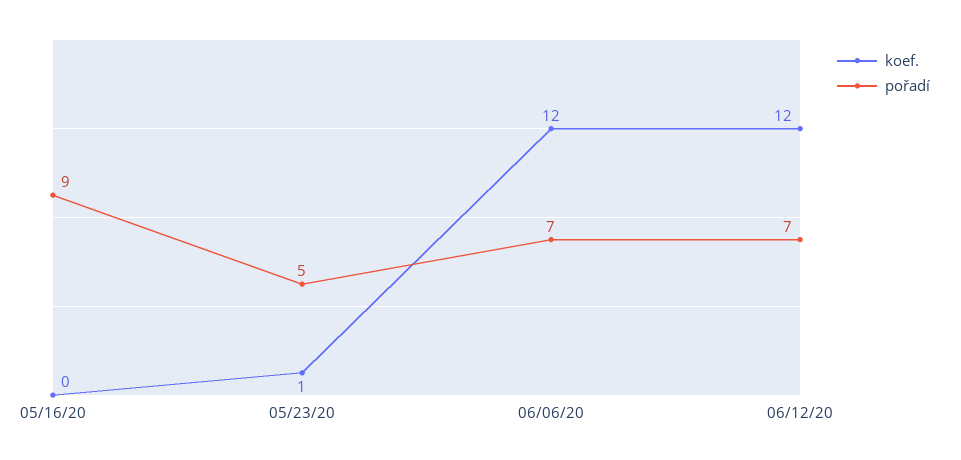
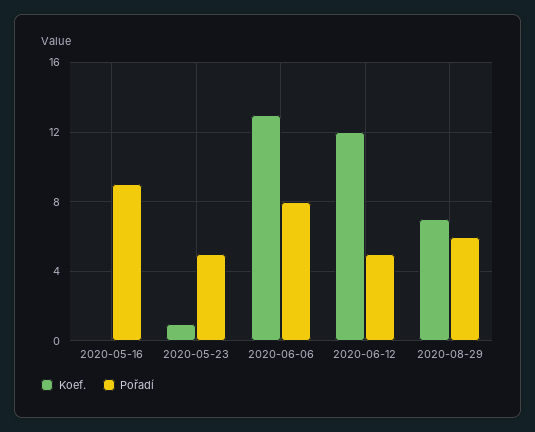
koef., 06/06/20: 12 -> 13
pořadí, 06/06/20: 7 -> 8
pořadí, 06/12/20: 7 -> 5
koef., 2020-08-29: none -> 7
pořadí, 2020-08-29: none -> 6

